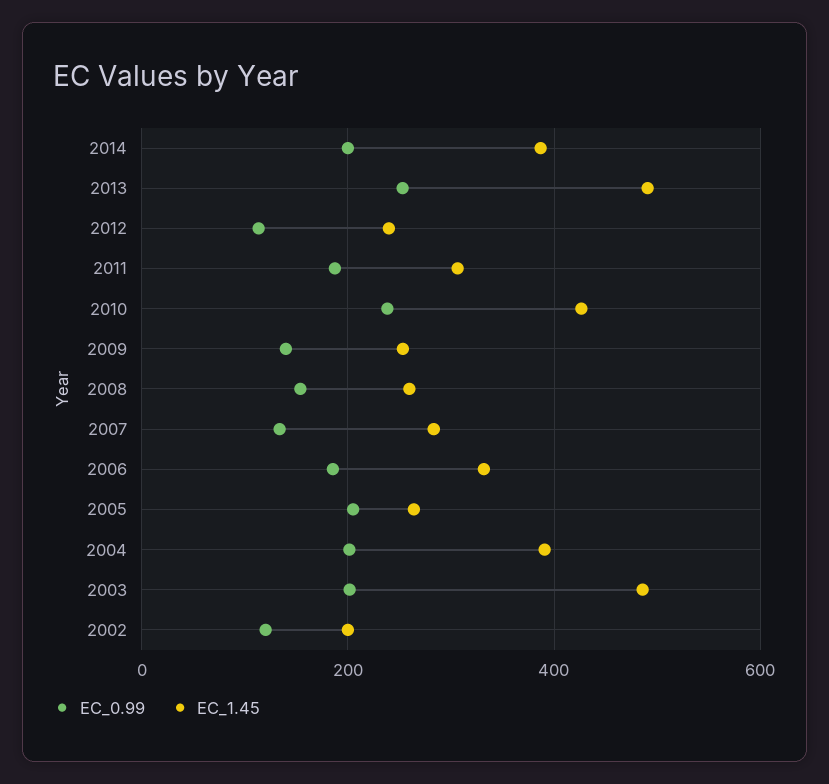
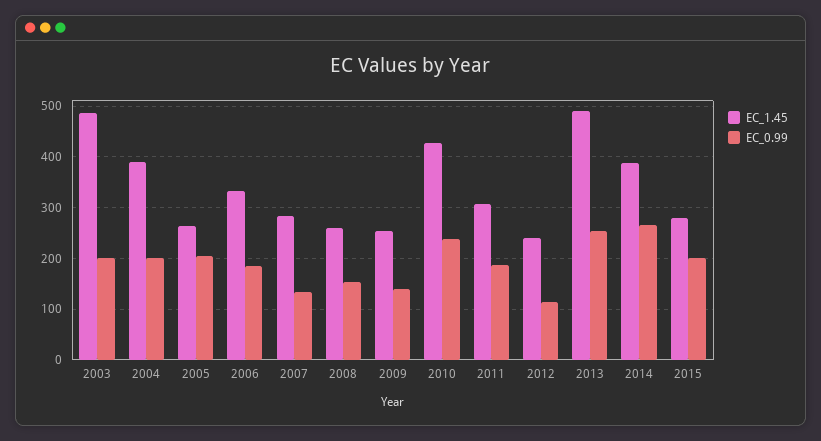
EC_0.99, 2014: 200 -> 260
EC_0.99, 2002: 120 -> none
EC_1.45, 2002: 200 -> none
EC_1.45, 2015: none -> 280
EC_0.99, 2015: none -> 200

